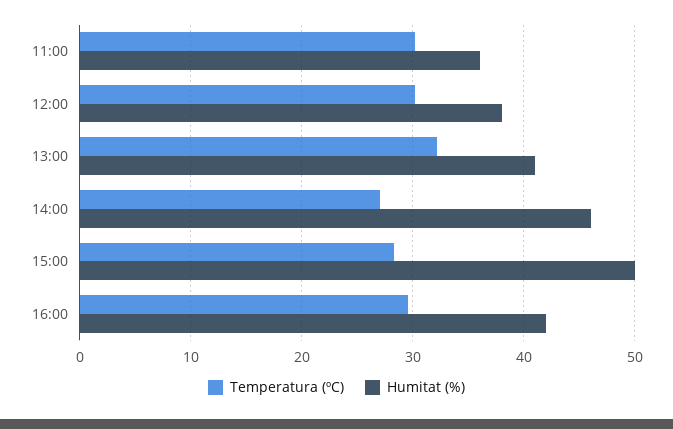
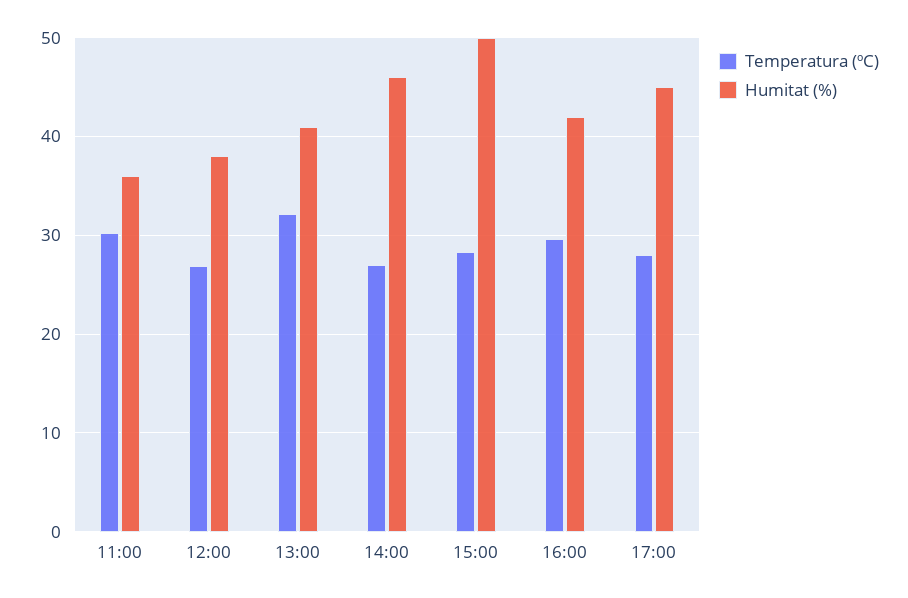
Temperatura (ºC), 12:00: 30 -> 27
Temperatura (ºC), 17:00: none -> 28
Humitat (%), 17:00: none -> 45

